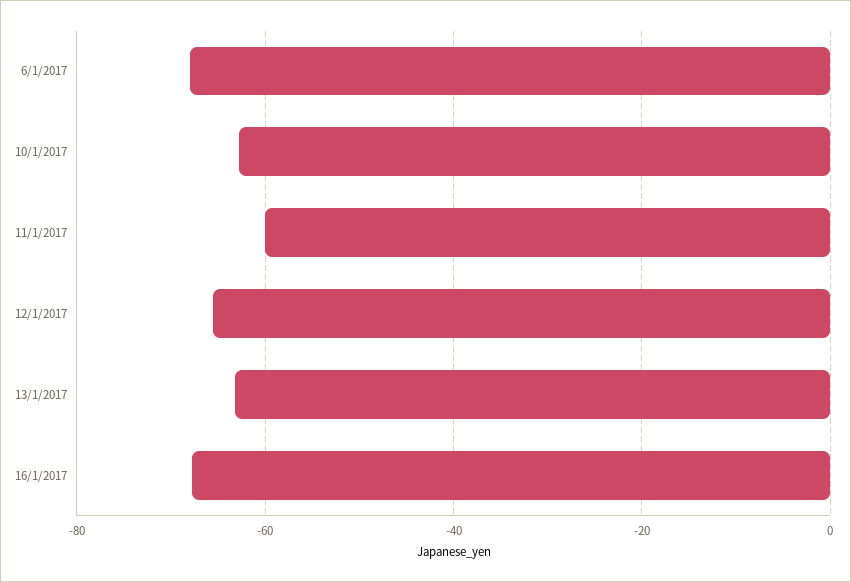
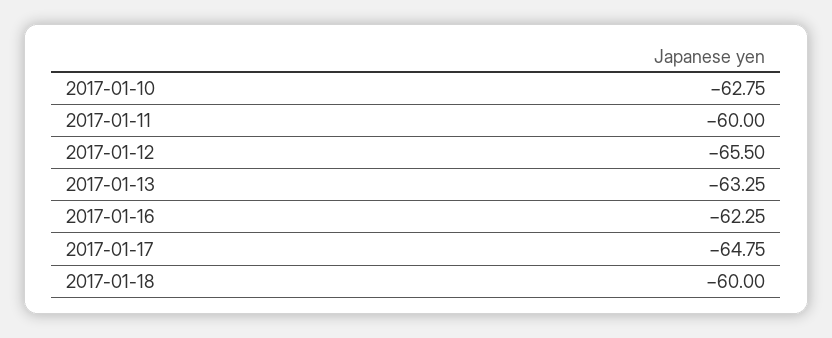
6/1/2017: -68 -> none
16/1/2017: -68 -> -62.25
2017-01-17: none -> -64.75
2017-01-18: none -> -60

